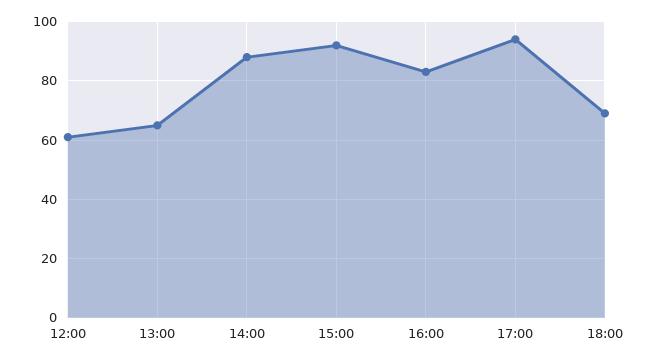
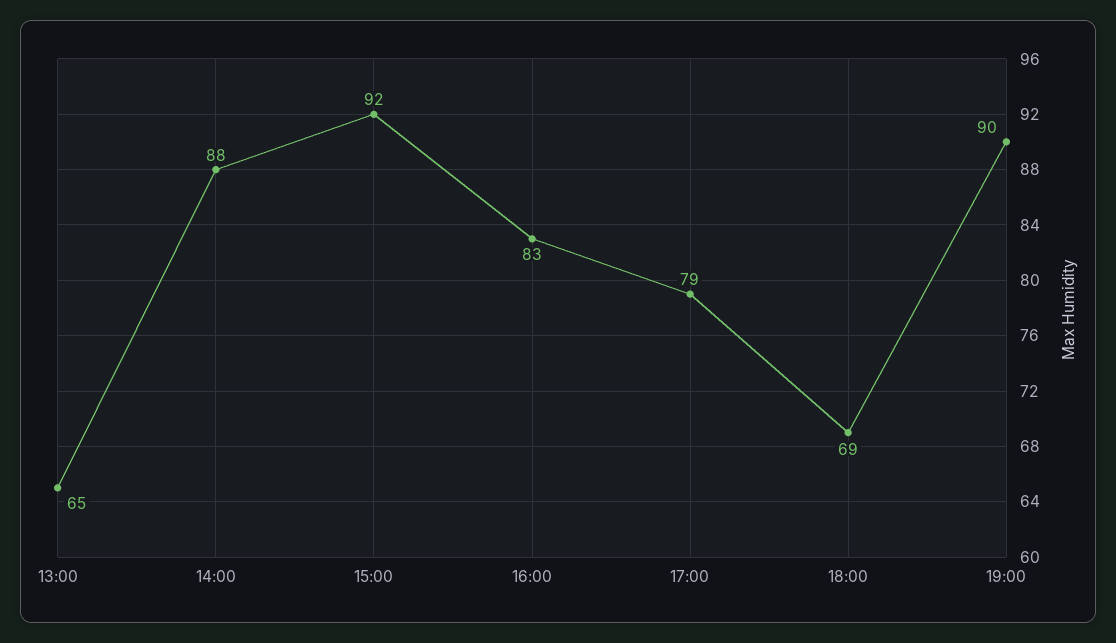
12:00: 60 -> none
17:00: 95 -> 79
19:00: none -> 90

